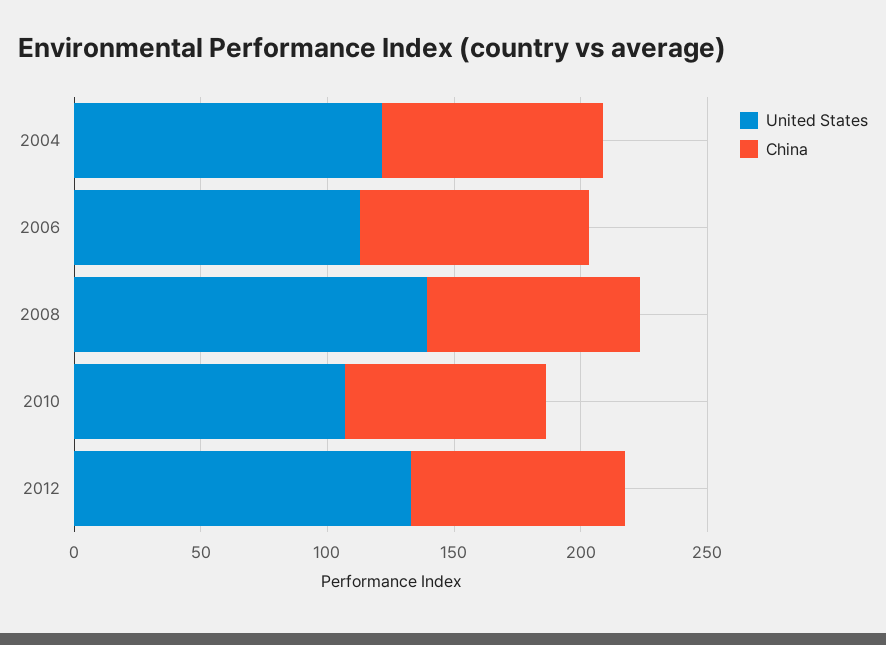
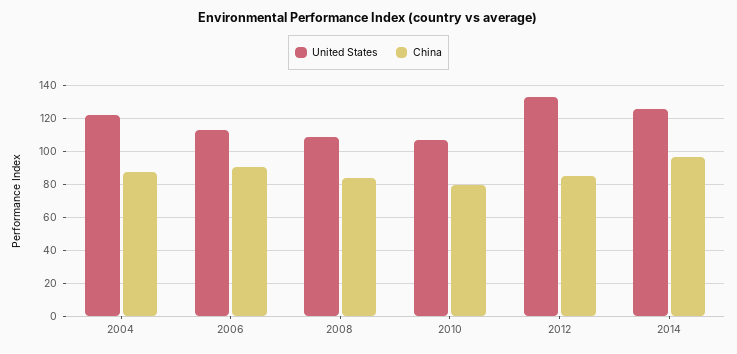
United States, 2008: 140 -> 110
United States, 2014: none -> 125
China, 2014: none -> 95

